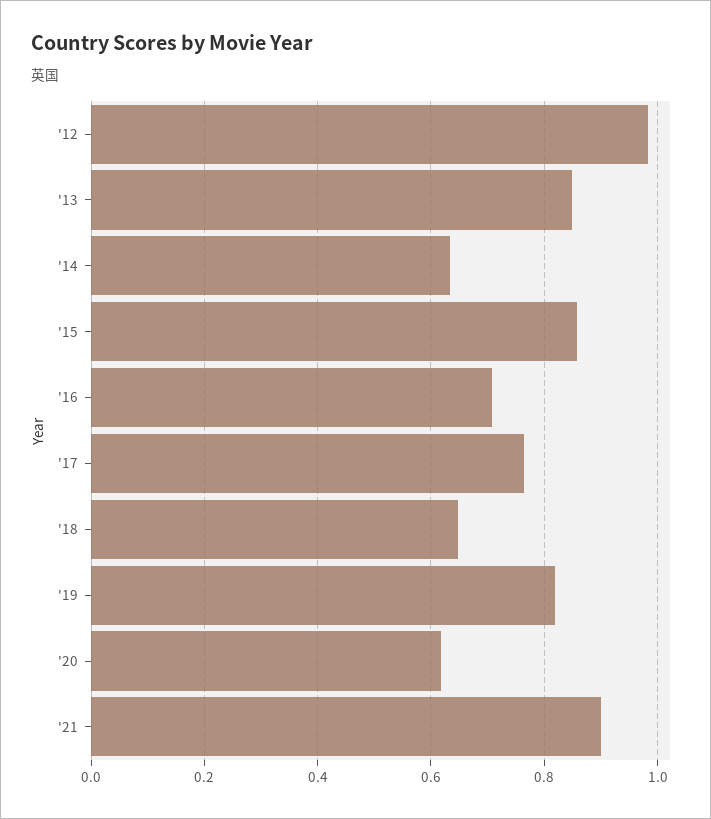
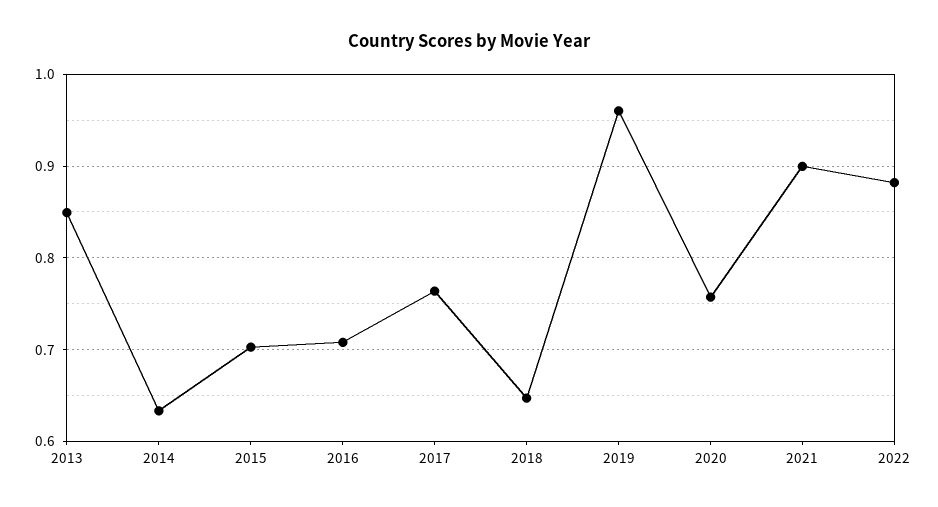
'12: 0.98 -> none
'15: 0.86 -> 0.7
'19: 0.82 -> 0.96
'20: 0.62 -> 0.76
2022: none -> 0.88

